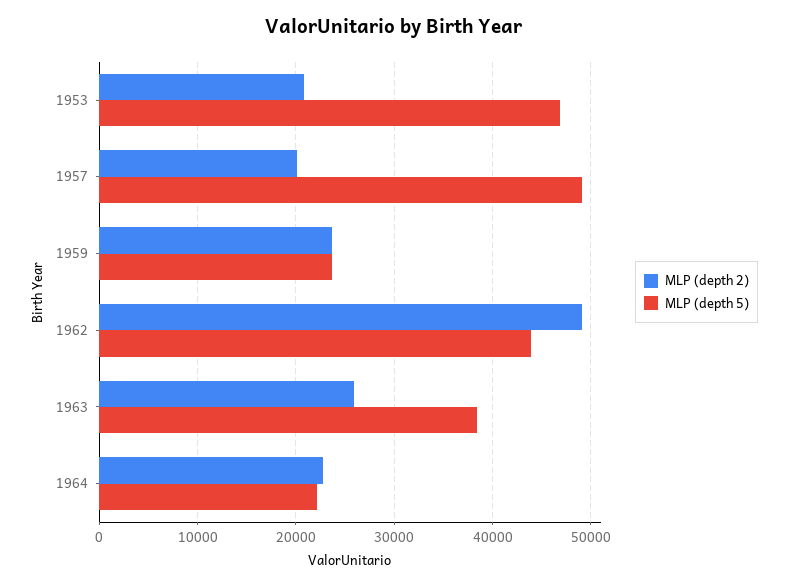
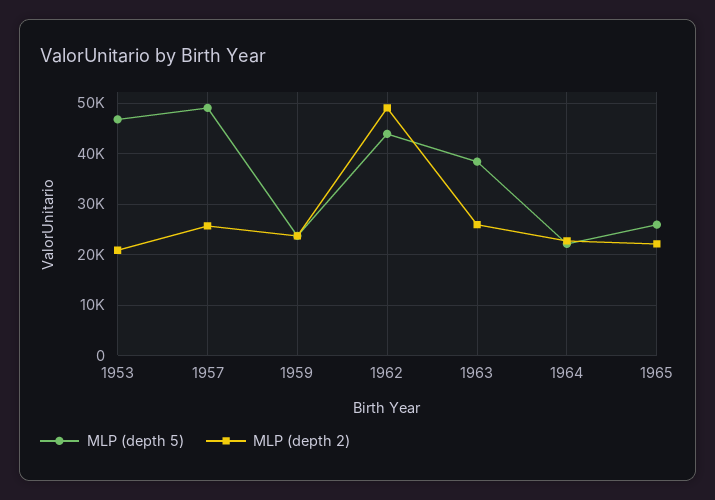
MLP (depth 2), 1957: 20000 -> 26000
MLP (depth 5), 1965: none -> 26000
MLP (depth 2), 1965: none -> 22000

